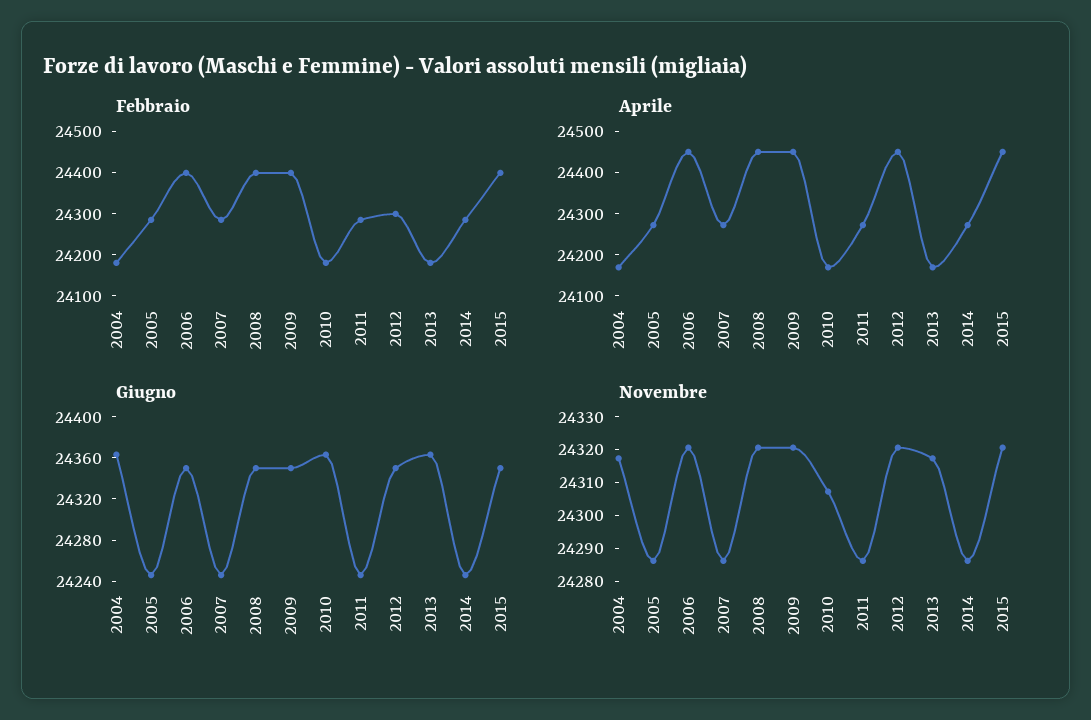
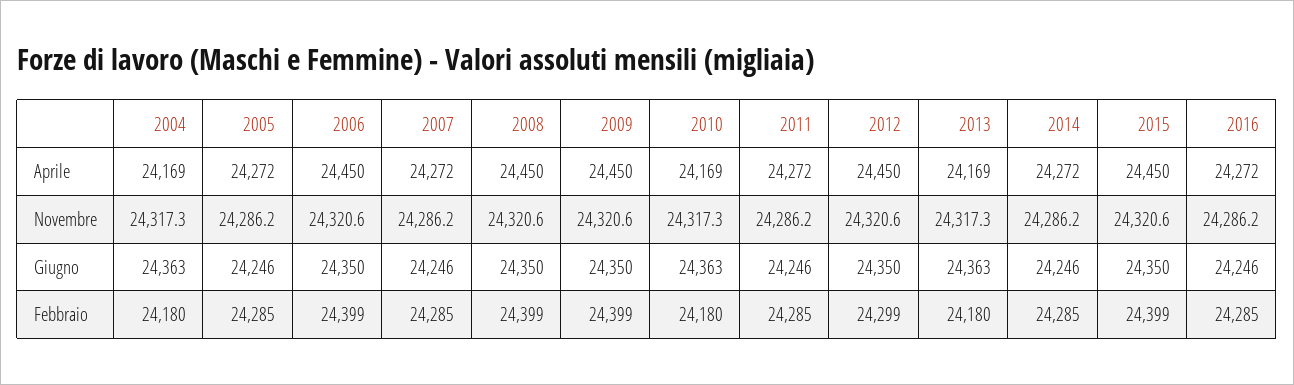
Novembre, 2010: 24307.5 -> 24317.3
Aprile, 2016: none -> 24272
Novembre, 2016: none -> 24286.2
Giugno, 2016: none -> 24246
Febbraio, 2016: none -> 24285

